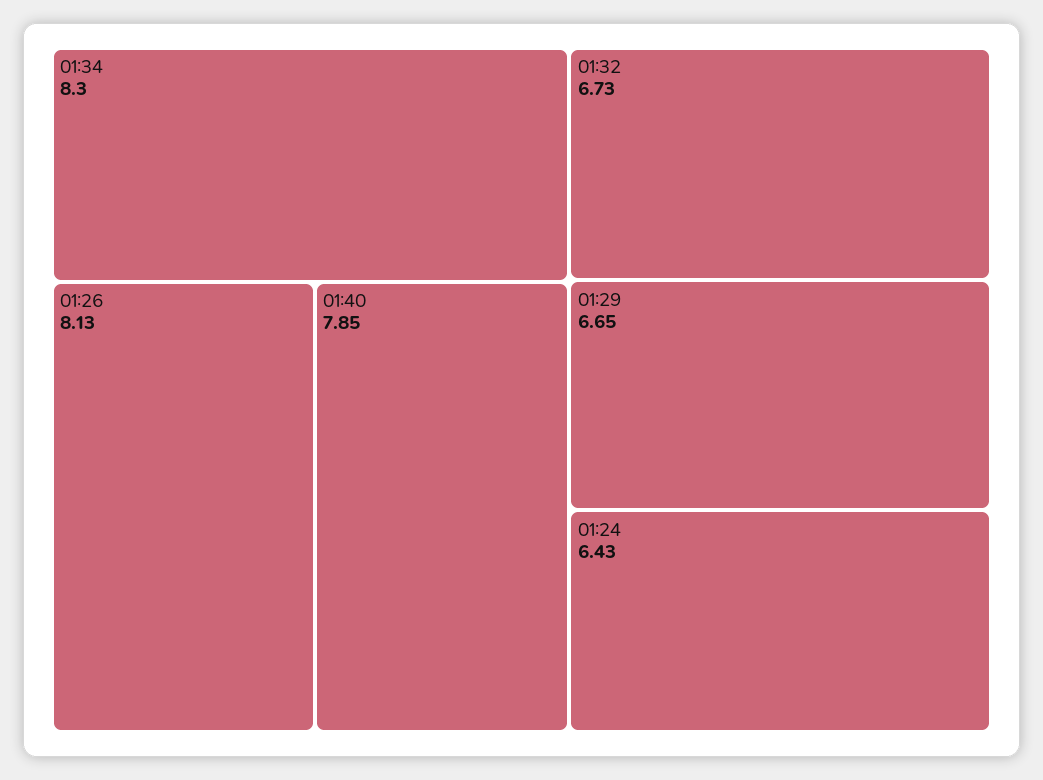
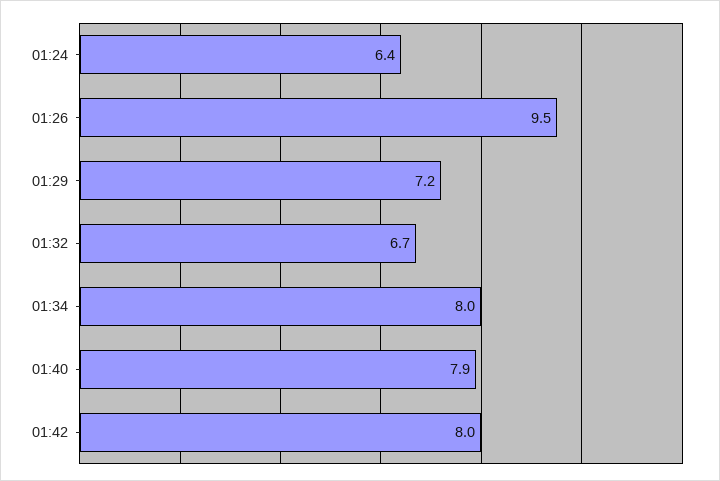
01:34: 8.3 -> 8
01:26: 8.13 -> 9.5
01:29: 6.65 -> 7.2
01:42: none -> 8

